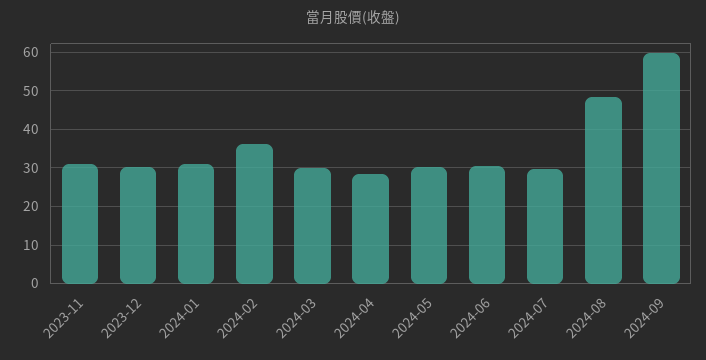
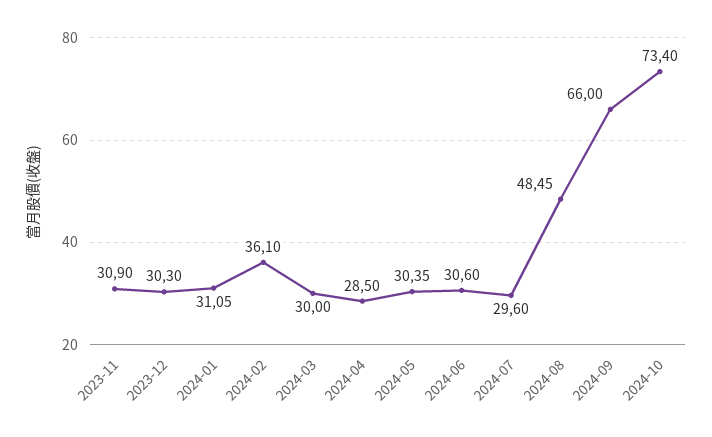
2024-09: 60 -> 66
2024-10: none -> 73.4

